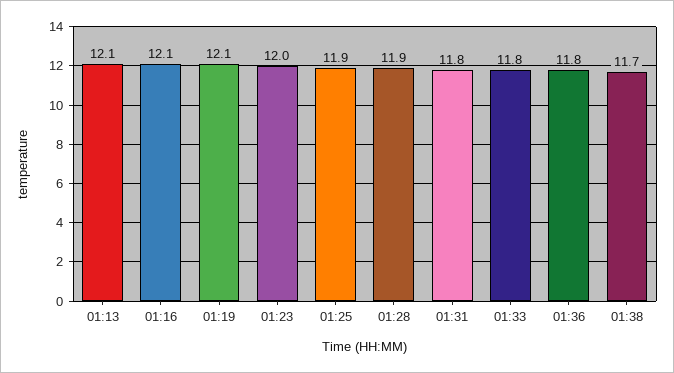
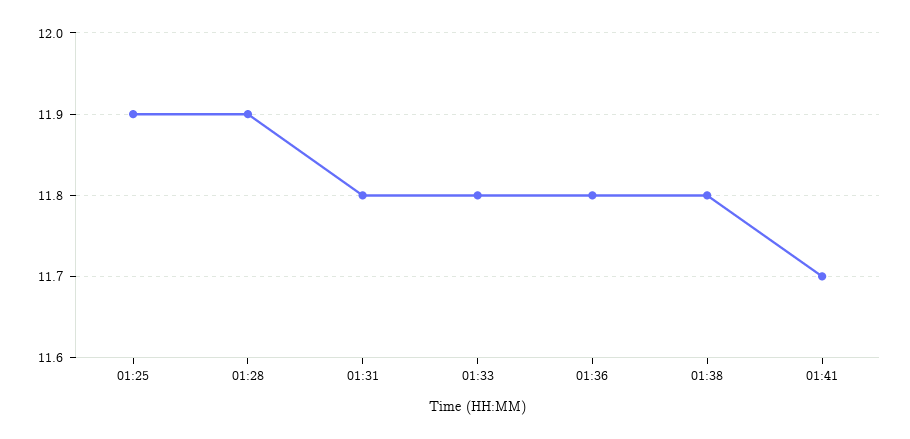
01:13: 12.1 -> none
01:16: 12.1 -> none
01:19: 12.1 -> none
01:23: 12 -> none
01:38: 11.7 -> 11.8
01:41: none -> 11.7

